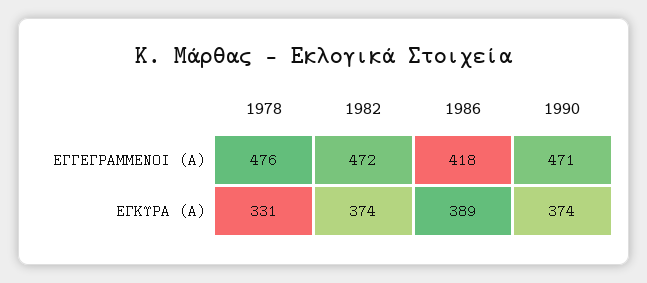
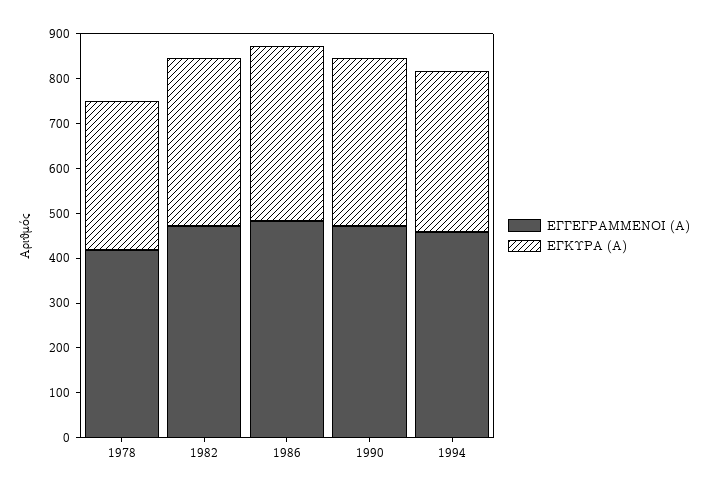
ΕΓΓΕΓΡΑΜΜΕΝΟΙ (Α), 1978: 476 -> 420
ΕΓΓΕΓΡΑΜΜΕΝΟΙ (Α), 1986: 418 -> 480
ΕΓΓΕΓΡΑΜΜΕΝΟΙ (Α), 1994: none -> 460
ΕΓΚΥΡΑ (Α), 1994: none -> 360

